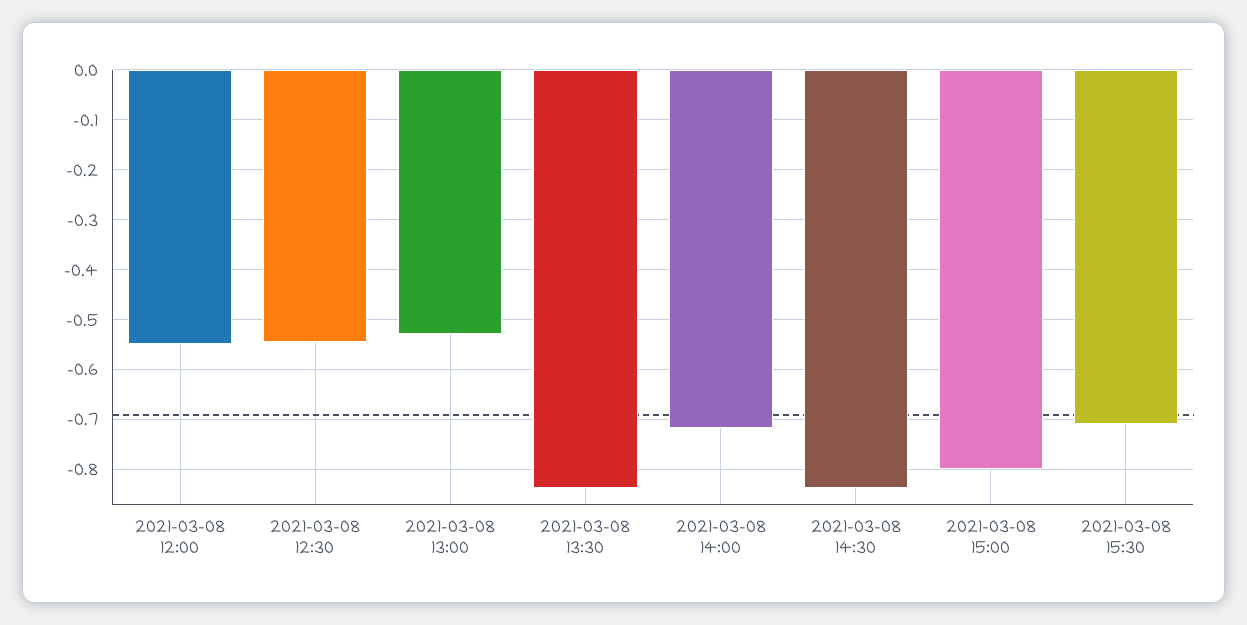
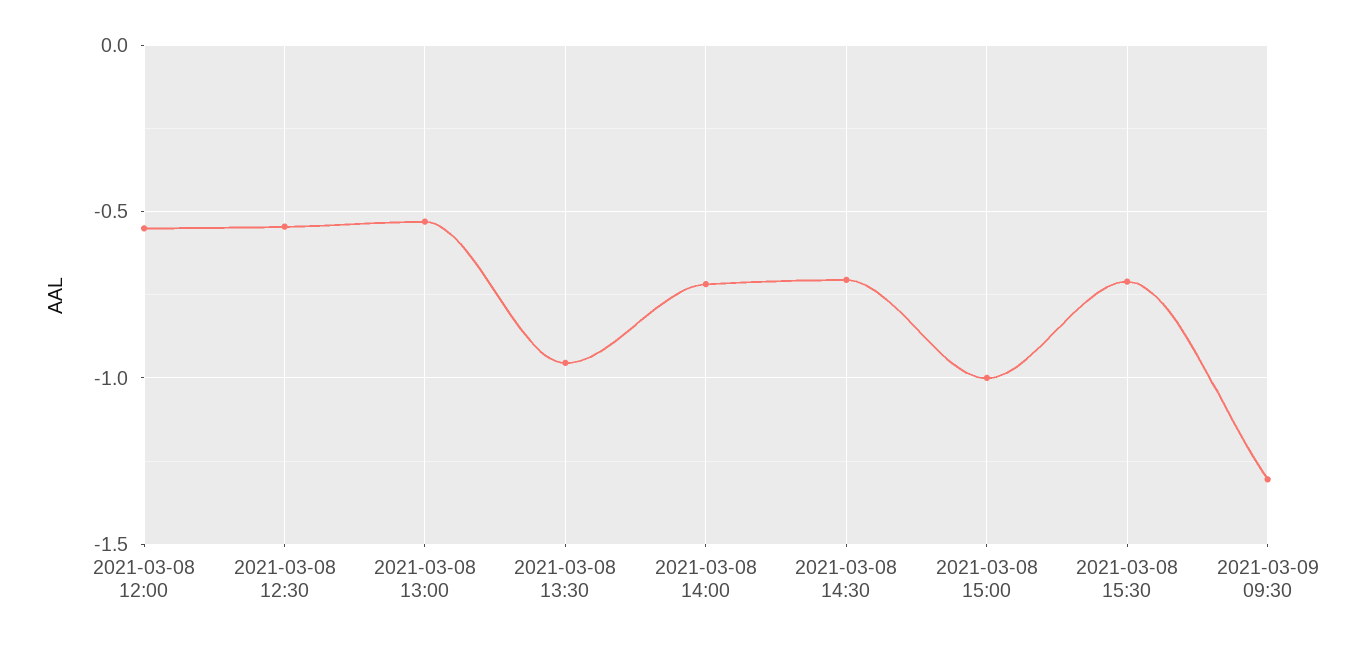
2021-03-08 13:30: -0.84 -> -0.95
2021-03-08 14:30: -0.84 -> -0.7
2021-03-08 15:00: -0.8 -> -1
2021-03-09 09:30: none -> -1.3

